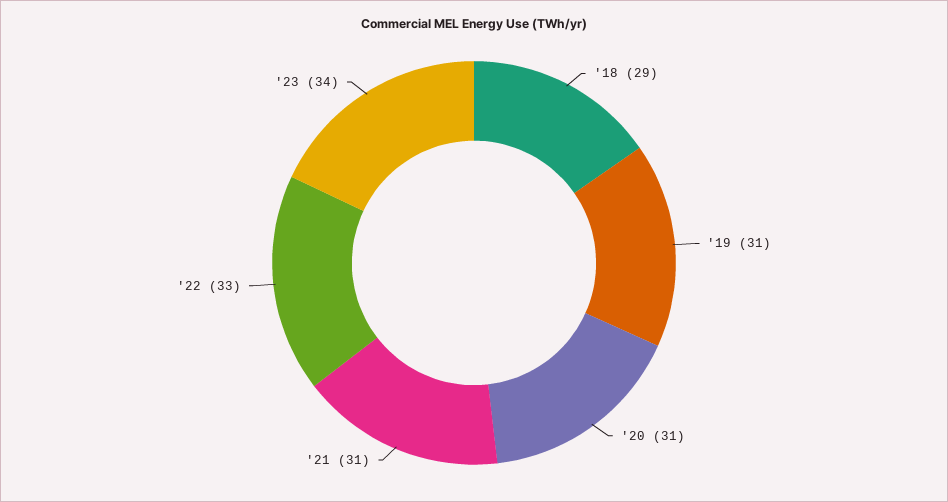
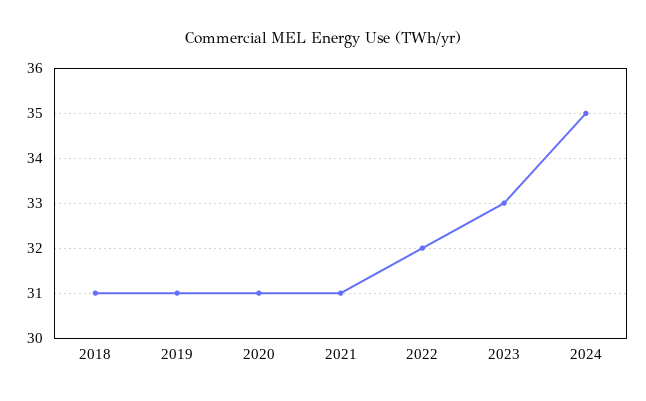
'18: 29 -> 31
'22: 33 -> 32
'23: 34 -> 33
2024: none -> 35

